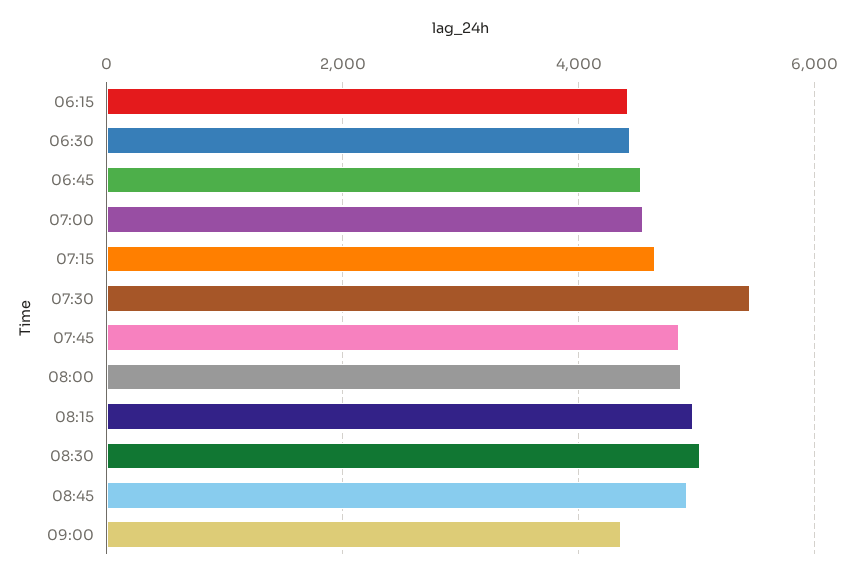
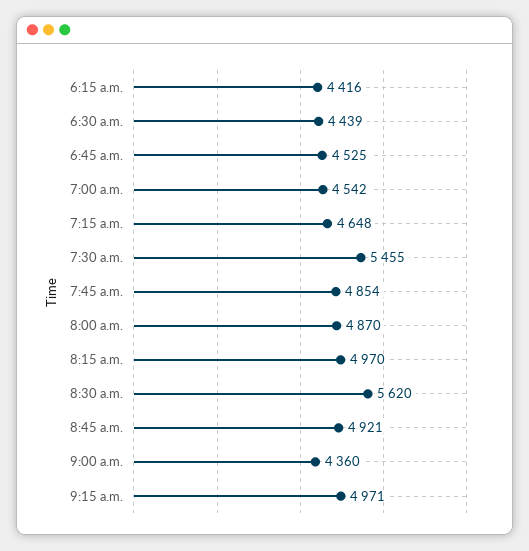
08:30: 5000 -> 5620
9:15 a.m.: none -> 4971

